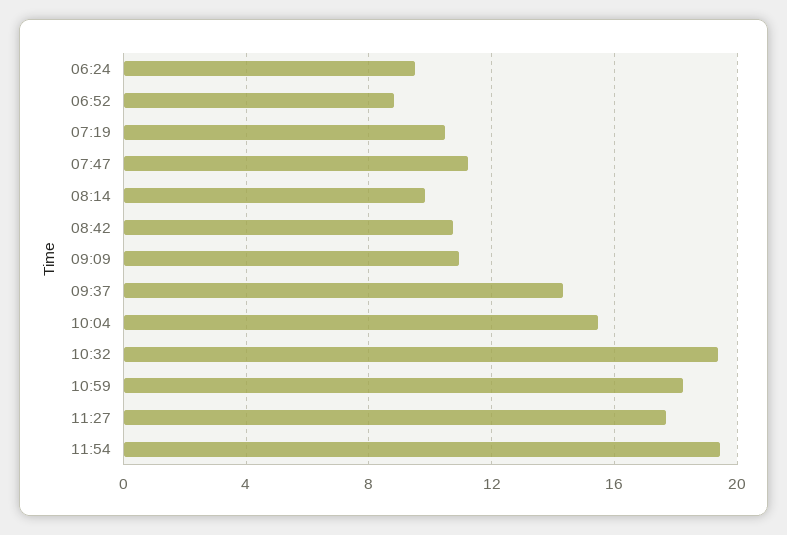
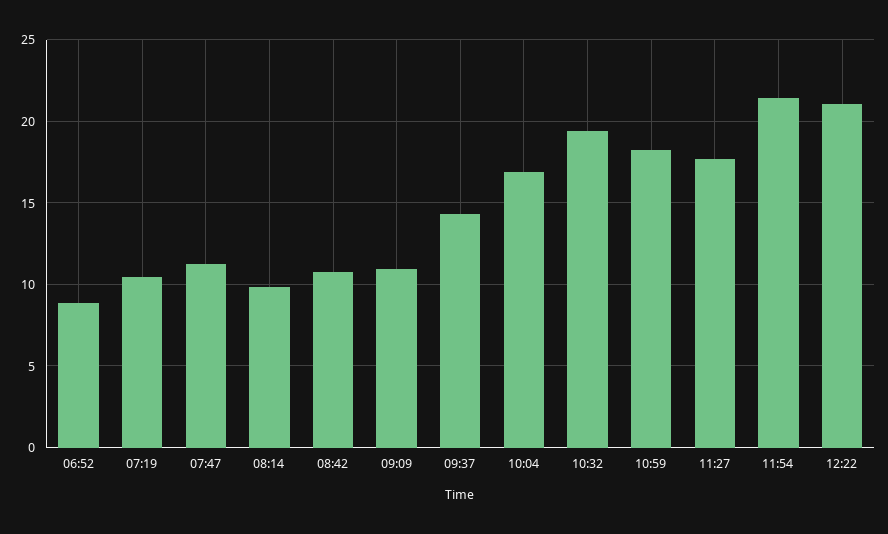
06:24: 9.5 -> none
10:04: 15.5 -> 17
11:54: 19.5 -> 21.5
12:22: none -> 21

